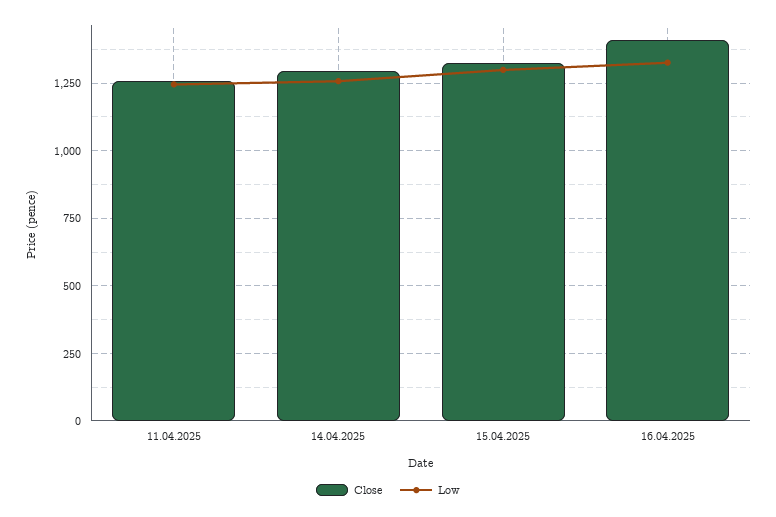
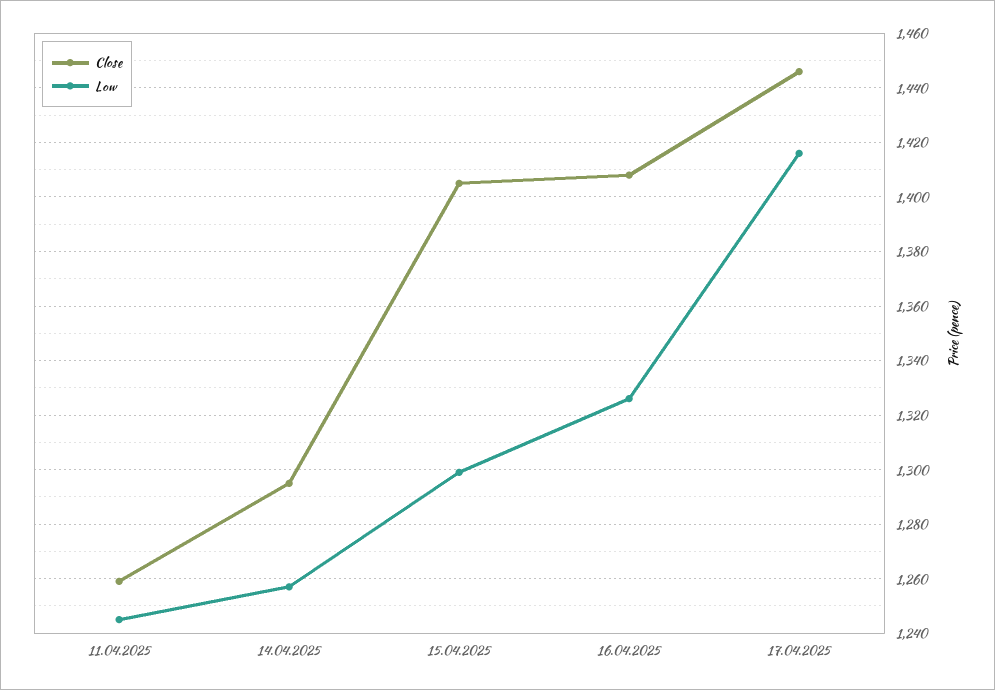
Close, 15.04.2025: 1325 -> 1405
Close, 17.04.2025: none -> 1445
Low, 17.04.2025: none -> 1415

